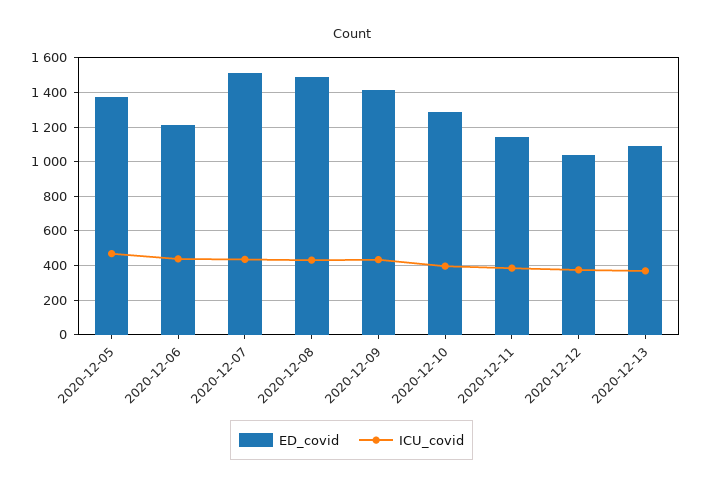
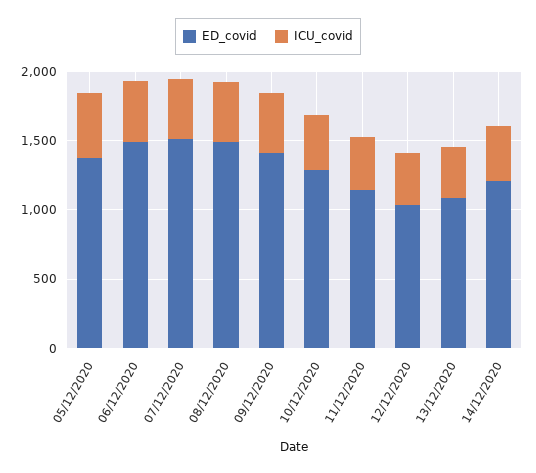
ED_covid, 2020-12-06: 1200 -> 1500
ED_covid, 14/12/2020: none -> 1200
ICU_covid, 14/12/2020: none -> 400

